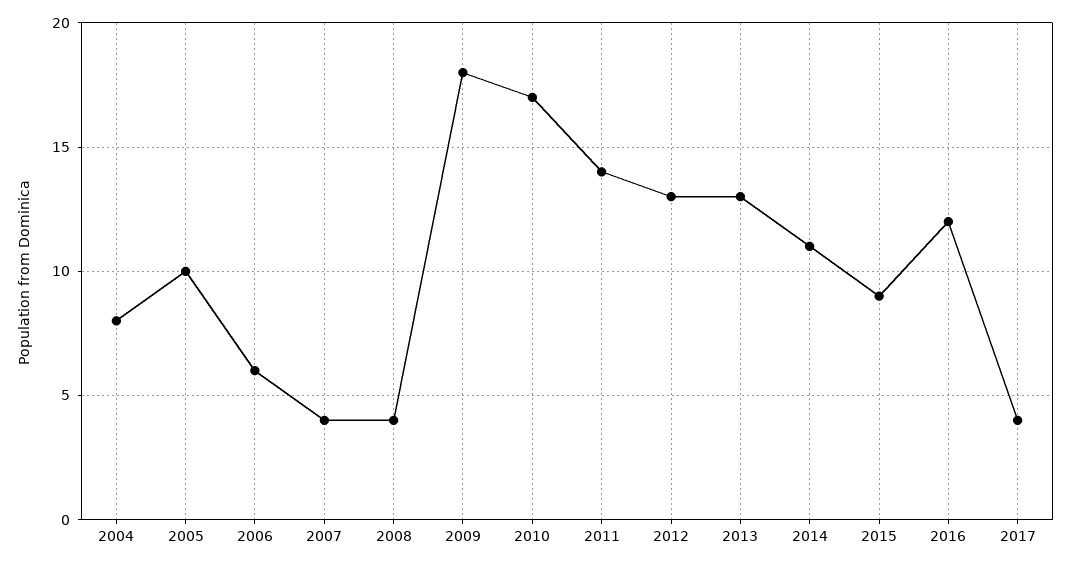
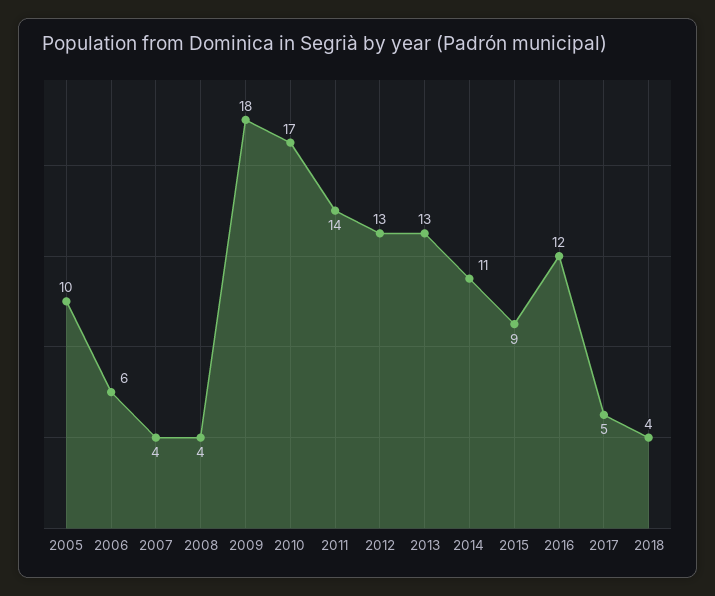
2004: 8 -> none
2017: 4 -> 5
2018: none -> 4

